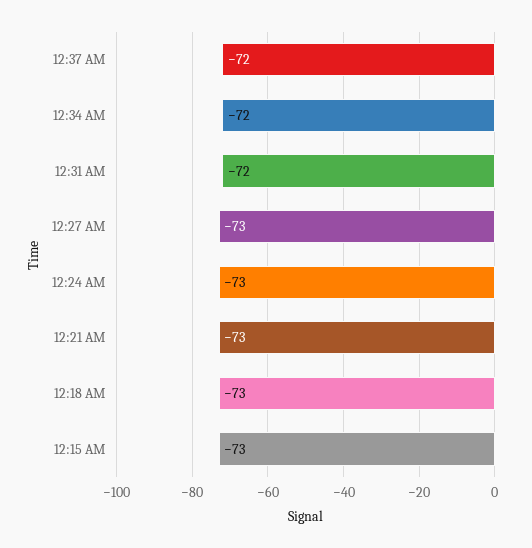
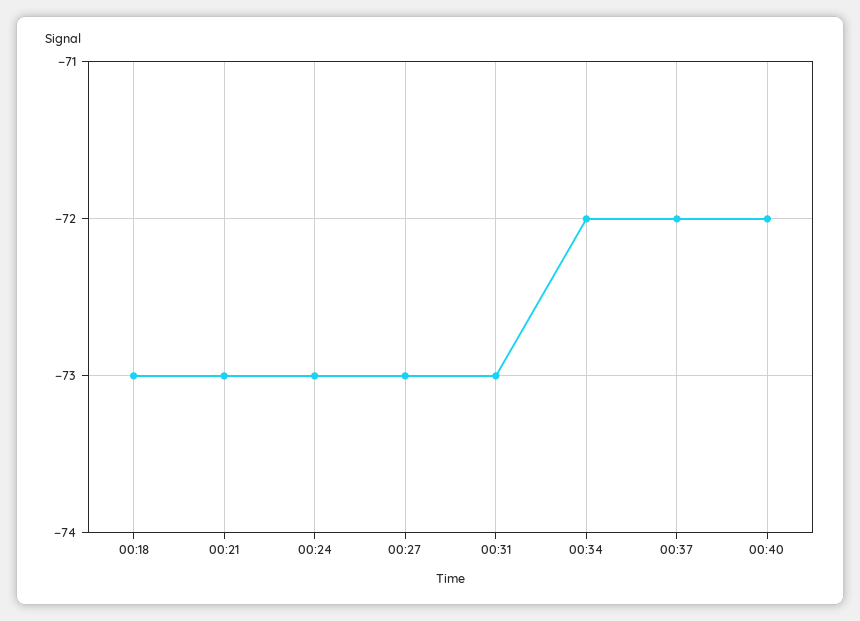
12:31 AM: -72 -> -73
12:15 AM: -73 -> none
00:40: none -> -72

